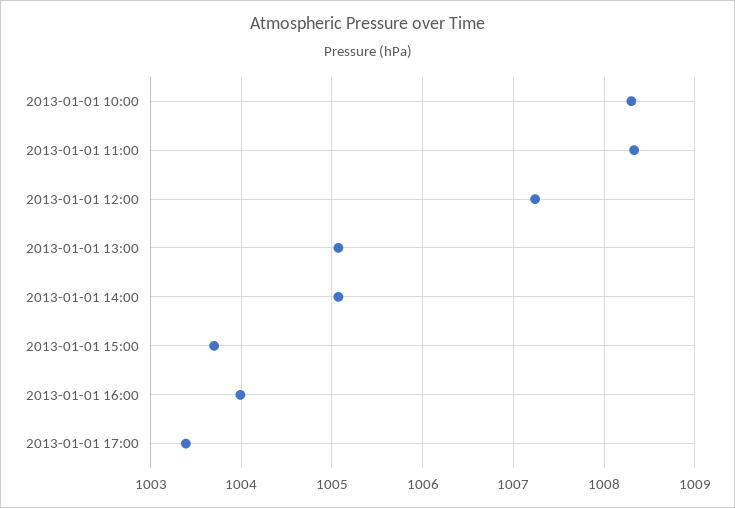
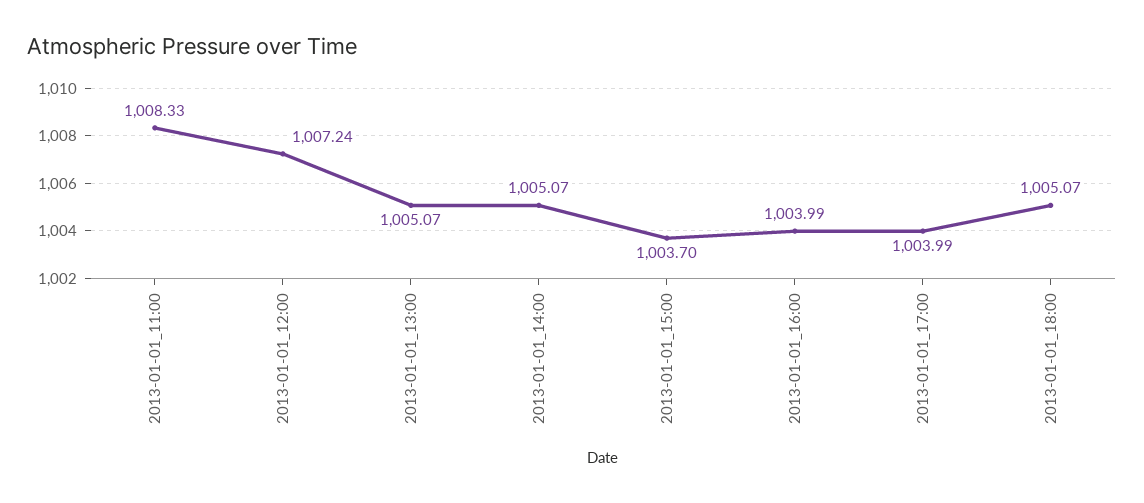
2013-01-01 10:00: 1008.3 -> none
2013-01-01 17:00: 1003.4 -> 1003.99
2013-01-01_18:00: none -> 1005.07

